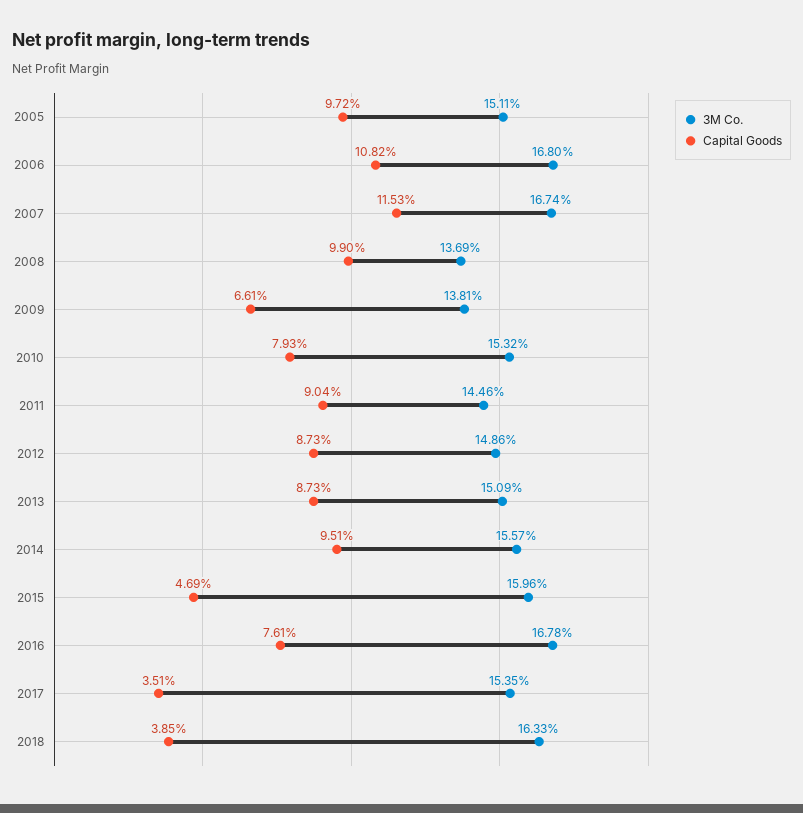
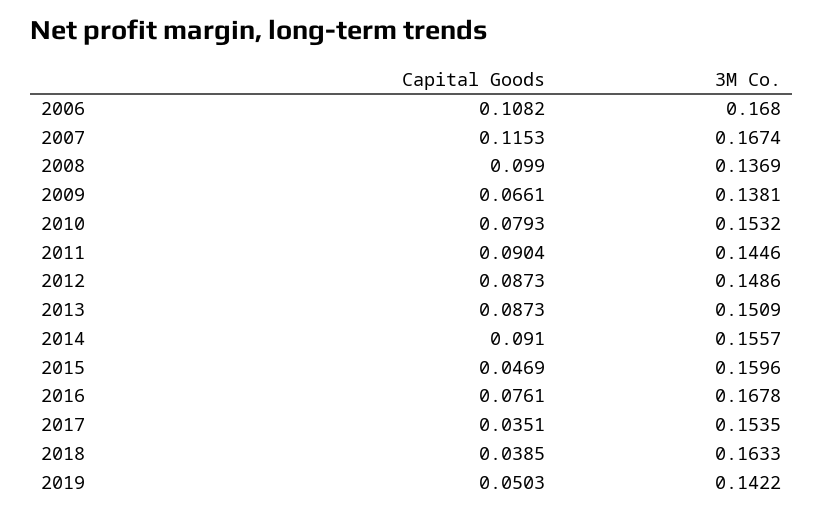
3M Co., 2005: 0.1511 -> none
Capital Goods, 2005: 0.0972 -> none
Capital Goods, 2014: 0.0951 -> 0.091
Capital Goods, 2019: none -> 0.0503
3M Co., 2019: none -> 0.1422

